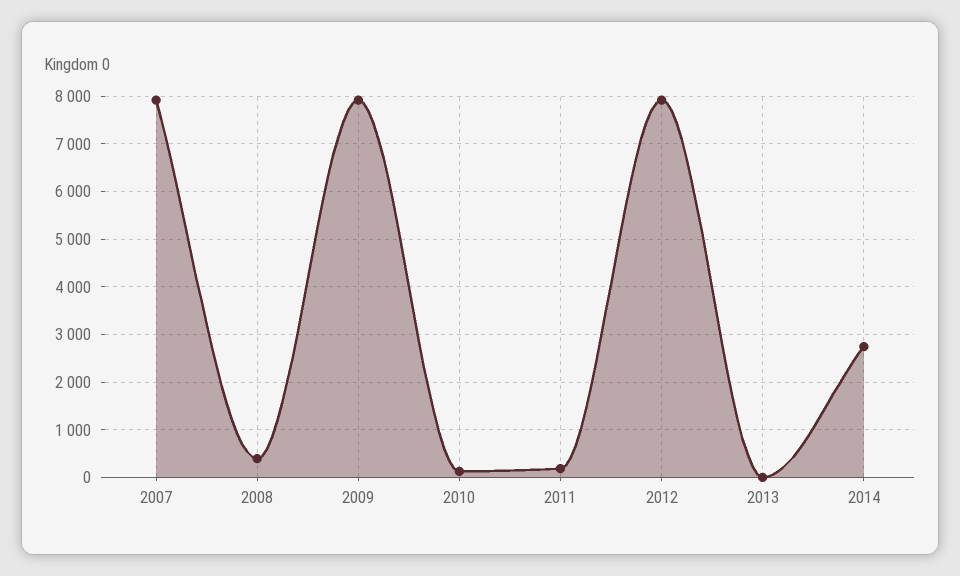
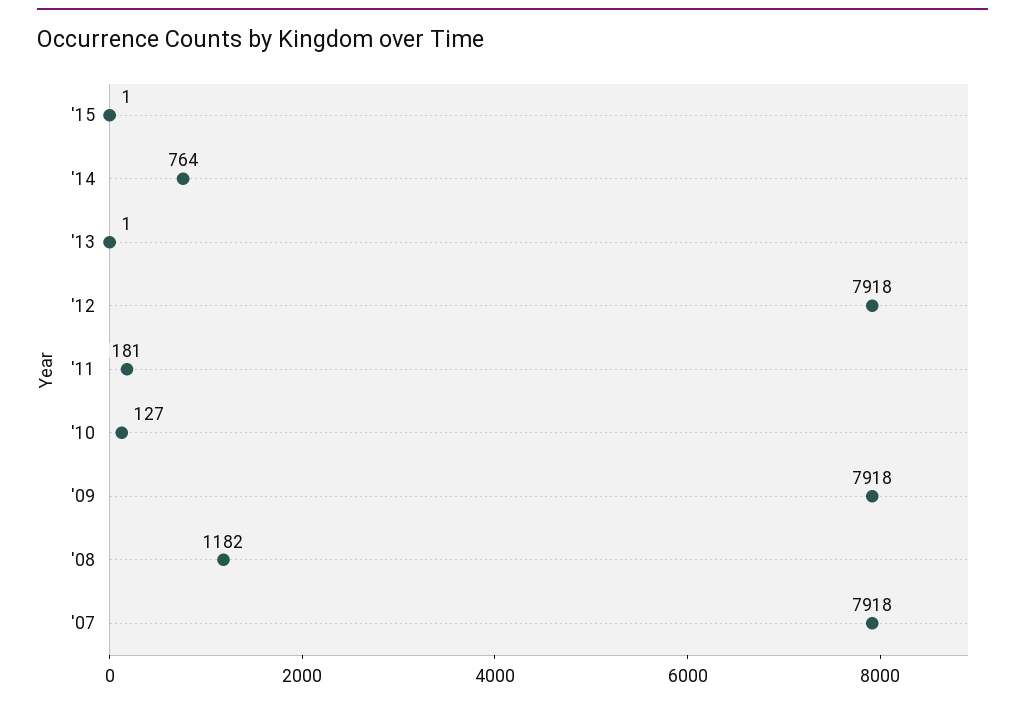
2008: 400 -> 1182
2014: 2800 -> 764
'15: none -> 1

